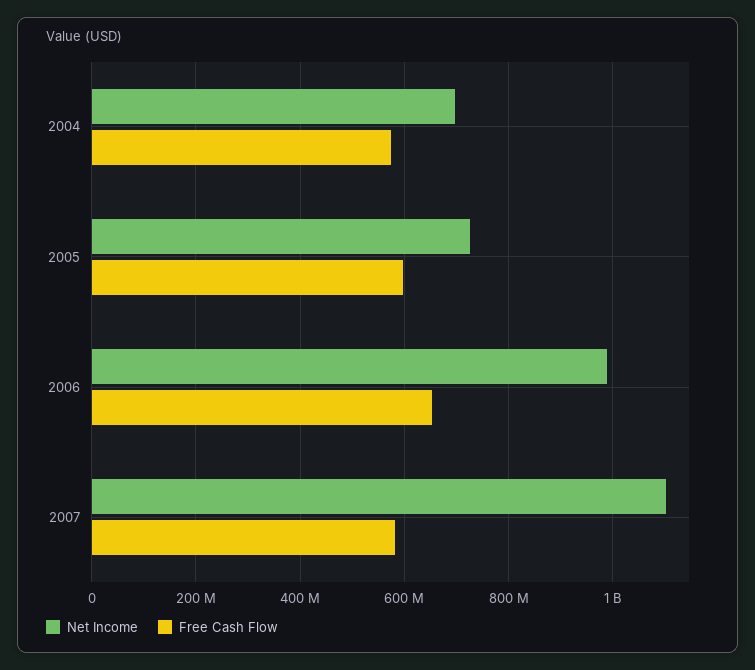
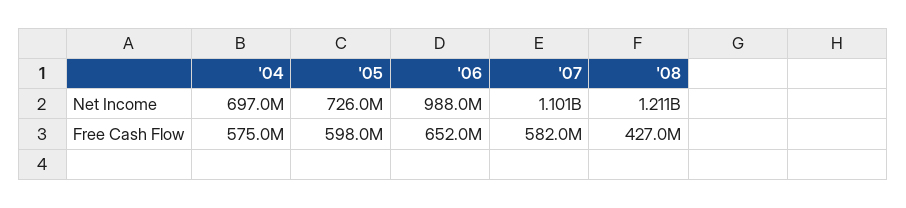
Net Income, '08: none -> 1211000000
Free Cash Flow, '08: none -> 427000000

